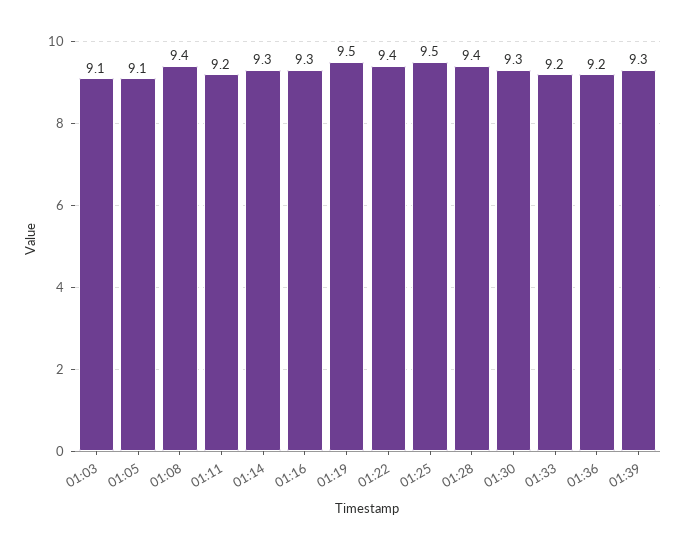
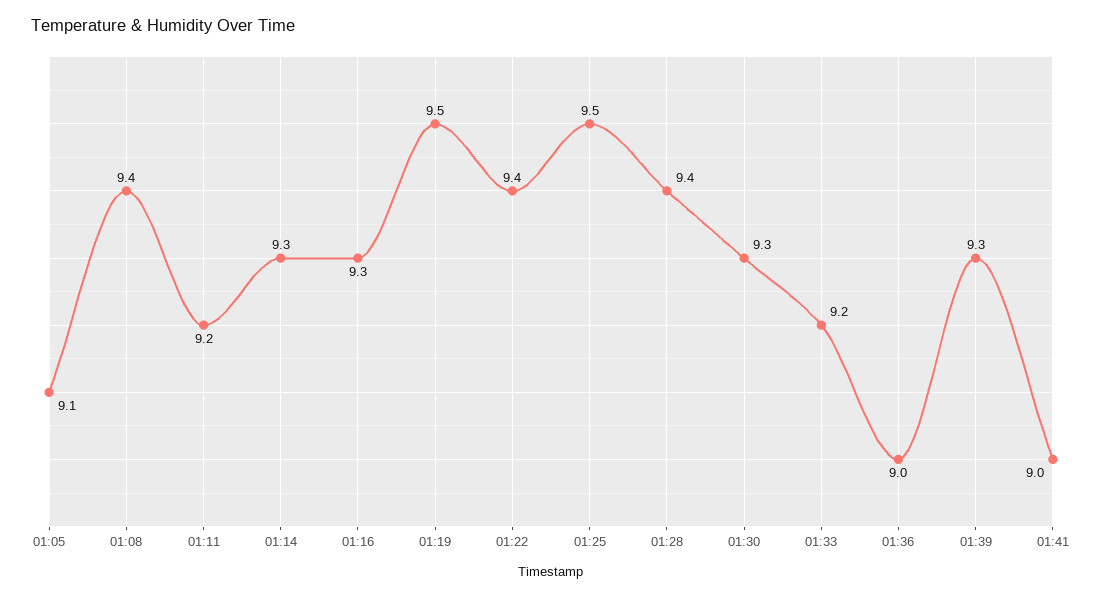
01:03: 9.1 -> none
01:36: 9.2 -> 9
01:41: none -> 9

